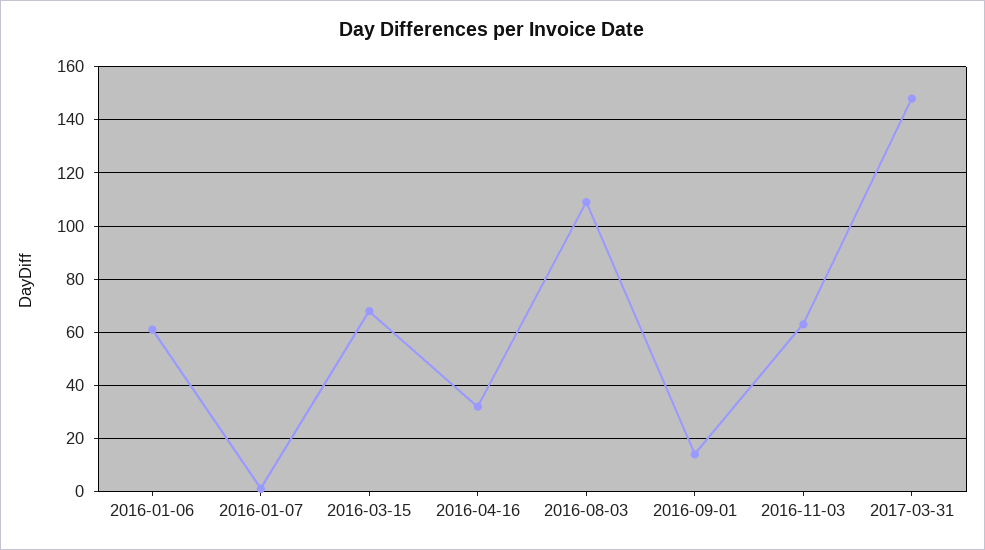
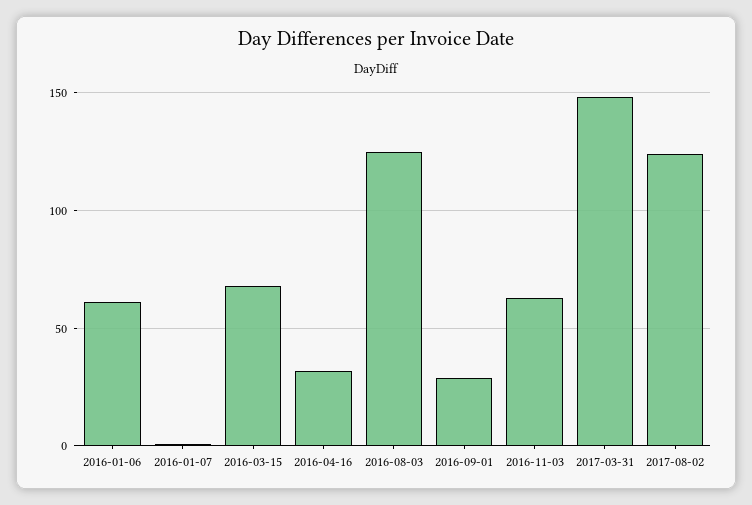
2016-08-03: 110 -> 125
2016-09-01: 15 -> 30
2017-08-02: none -> 125

